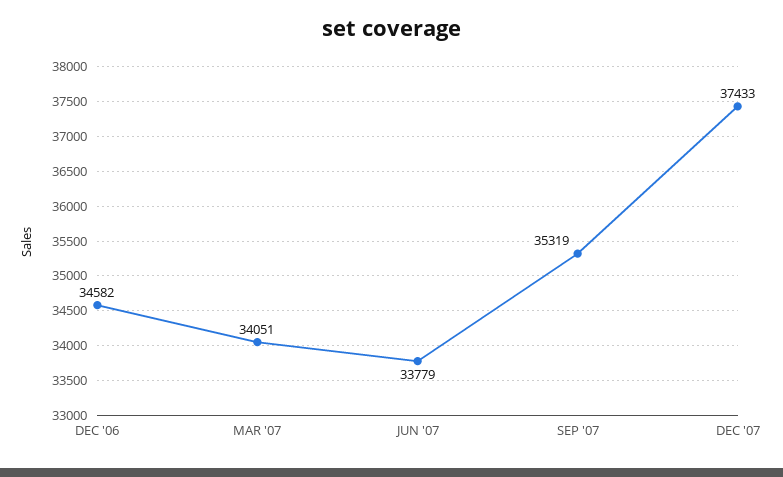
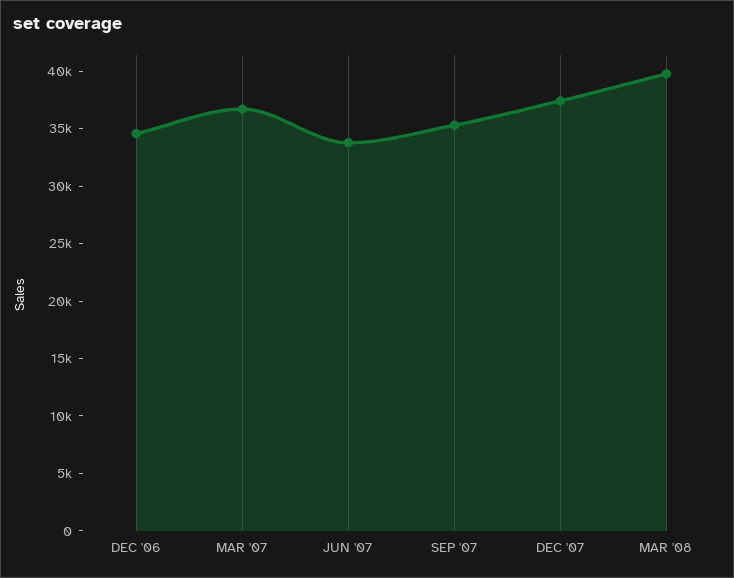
MAR '07: 34051 -> 37000
MAR '08: none -> 40000

